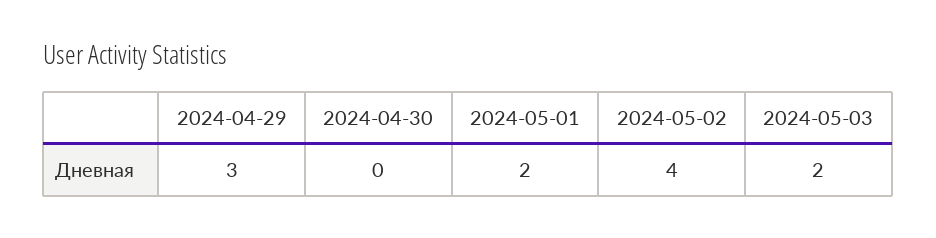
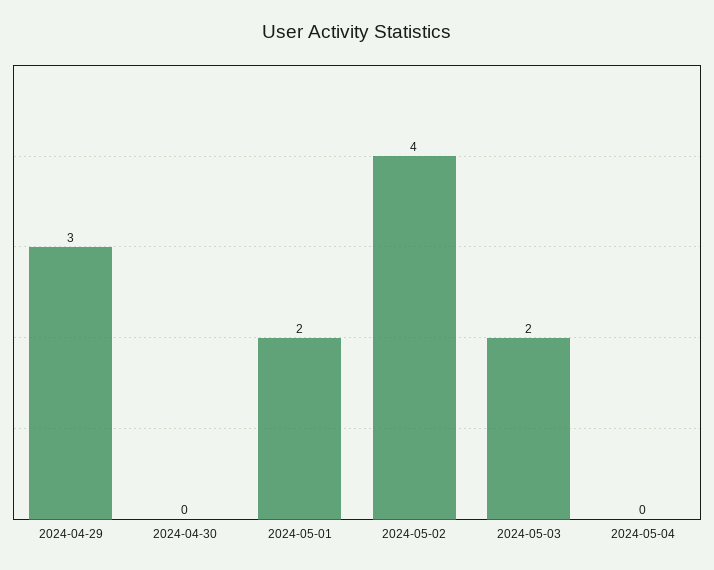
2024-05-04: none -> 0

